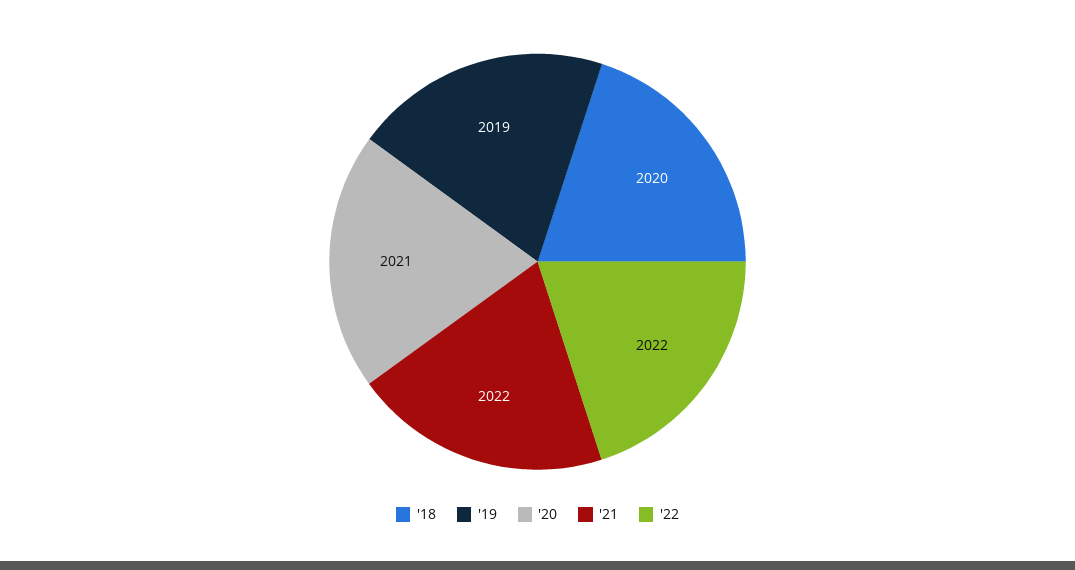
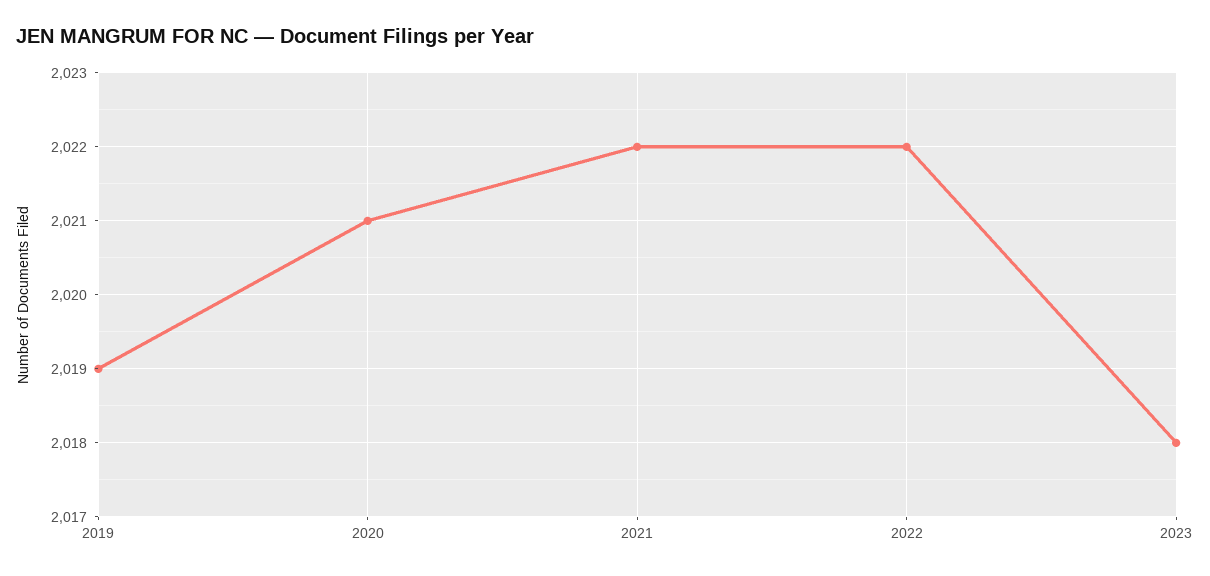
'18: 2020 -> none
2023: none -> 2018

